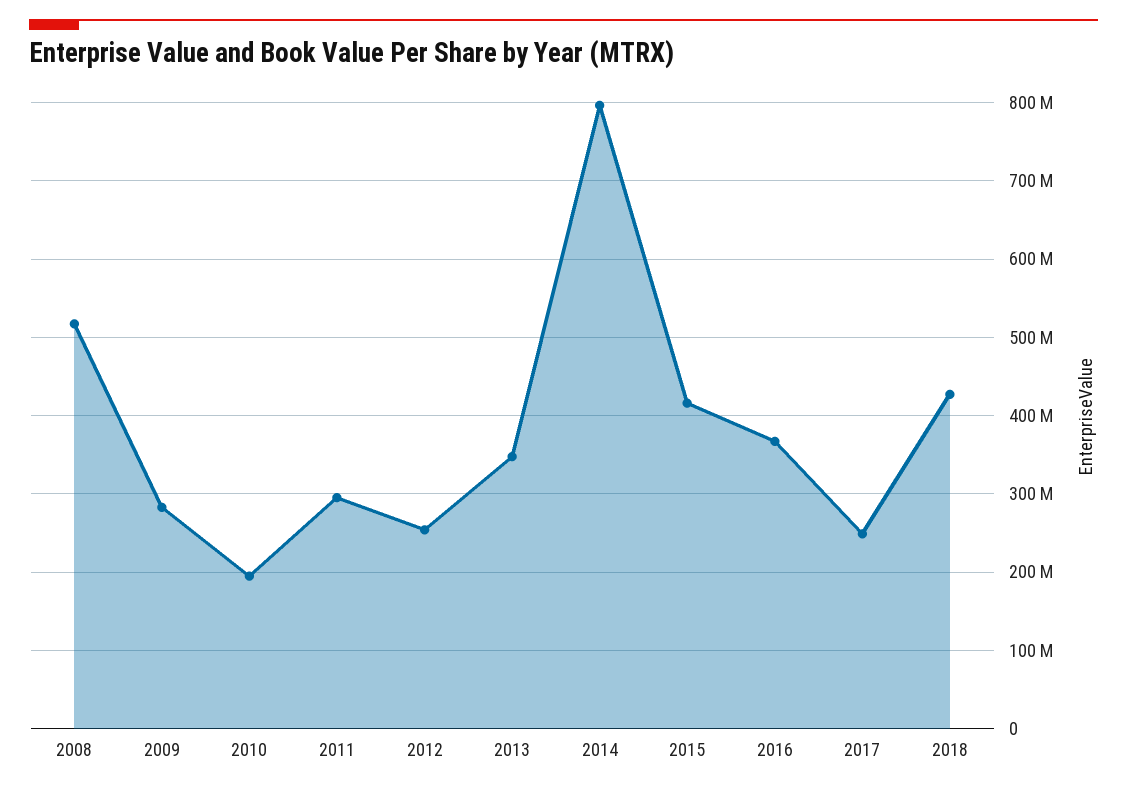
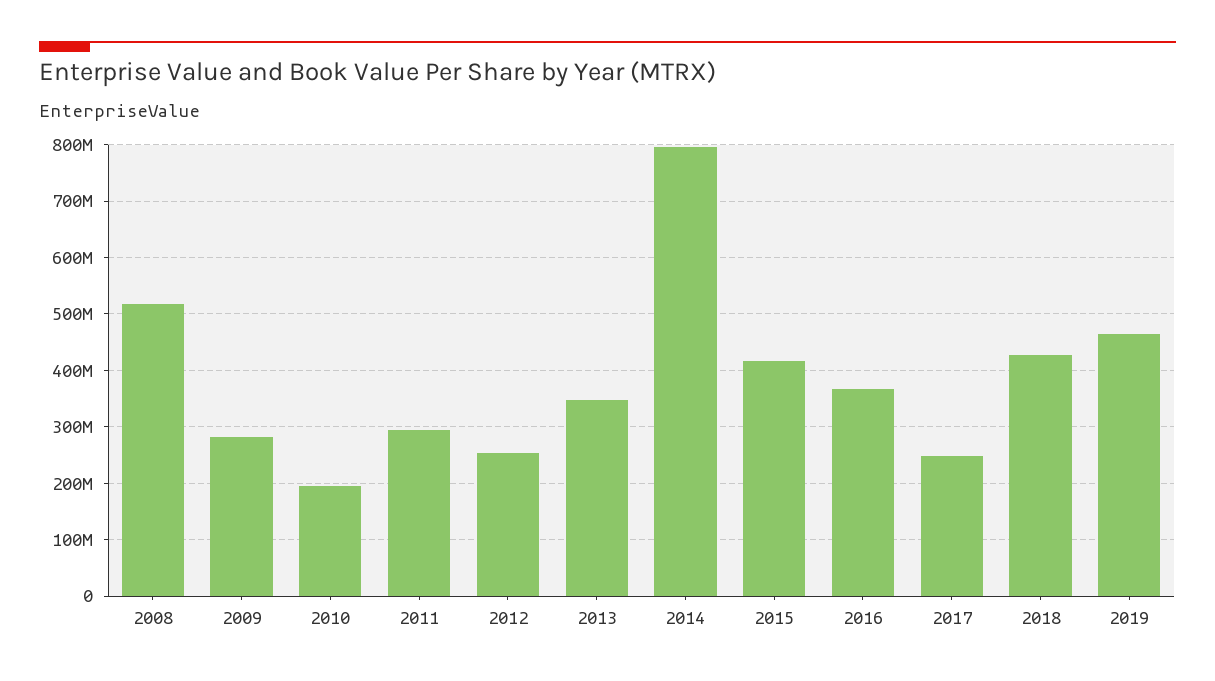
2019: none -> 460000000

